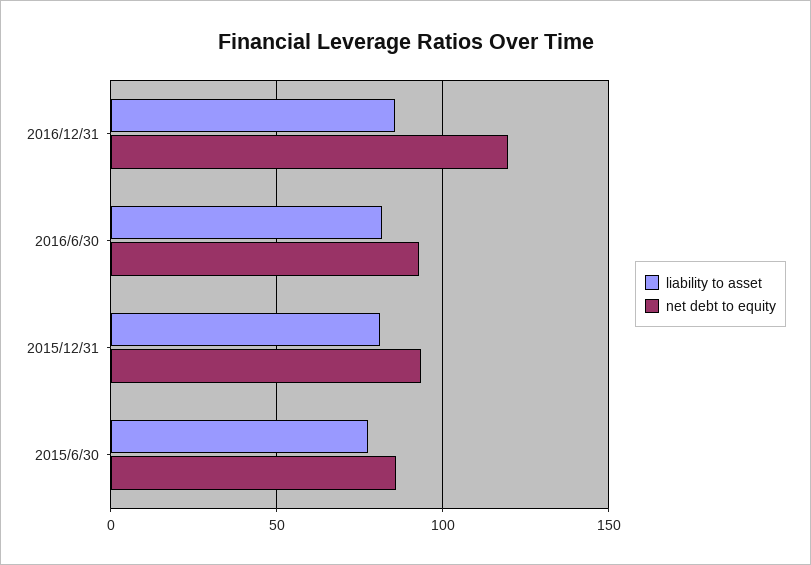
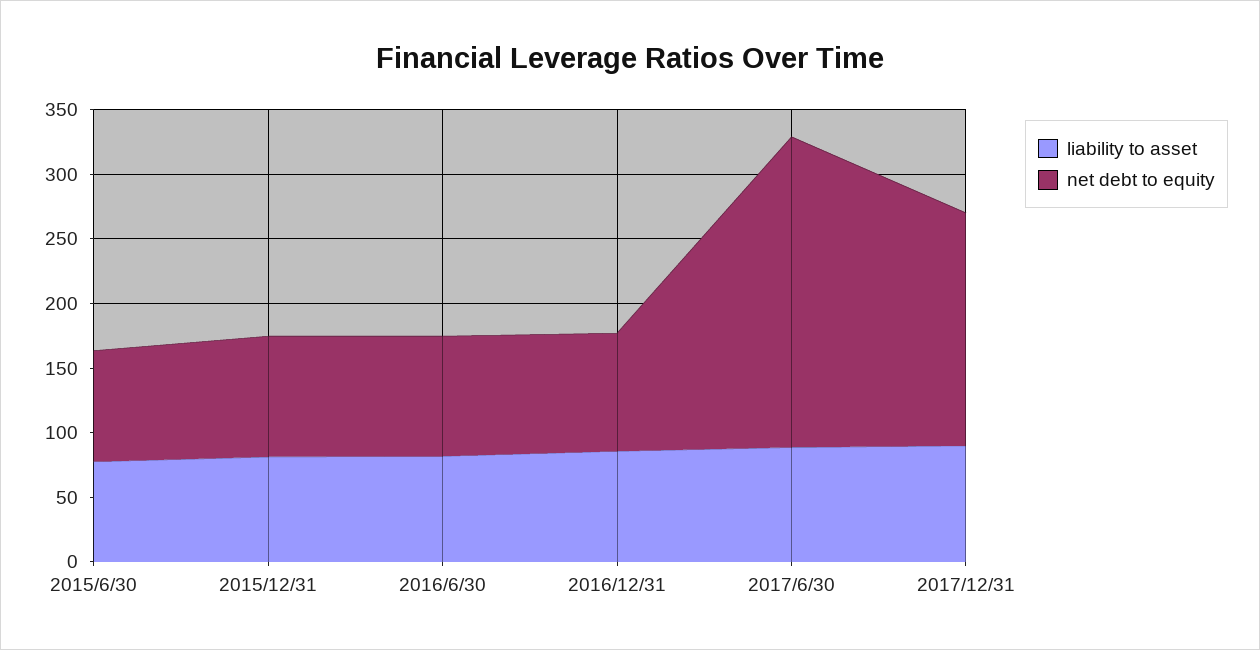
net debt to equity, 2016/12/31: 120 -> 90
liability to asset, 2017/6/30: none -> 90
net debt to equity, 2017/6/30: none -> 240
liability to asset, 2017/12/31: none -> 90
net debt to equity, 2017/12/31: none -> 180

